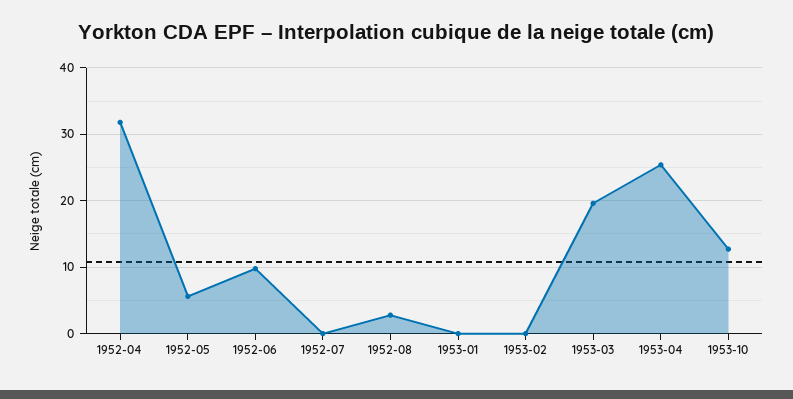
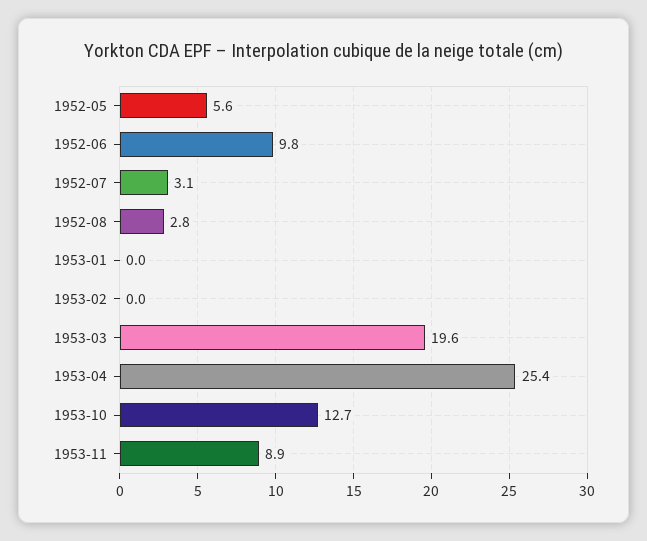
1952-04: 32 -> none
1952-07: 0 -> 3.1
1953-11: none -> 8.9

